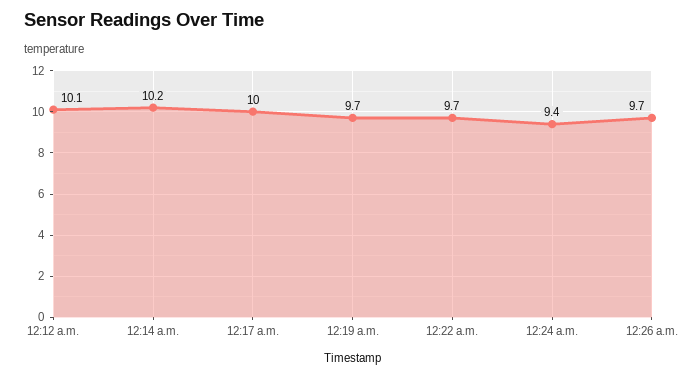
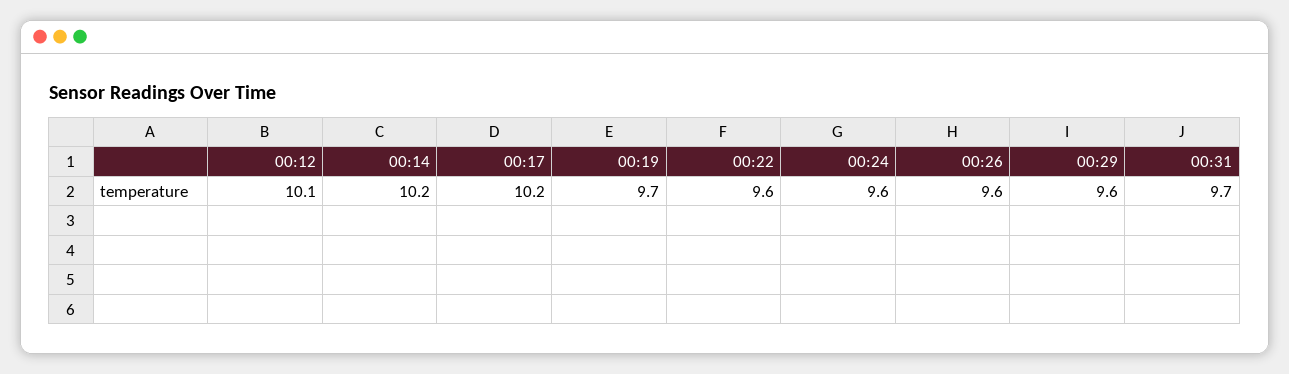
12:17 a.m.: 10 -> 10.2
12:22 a.m.: 9.7 -> 9.6
12:24 a.m.: 9.4 -> 9.6
12:26 a.m.: 9.7 -> 9.6
00:29: none -> 9.6
00:31: none -> 9.7

